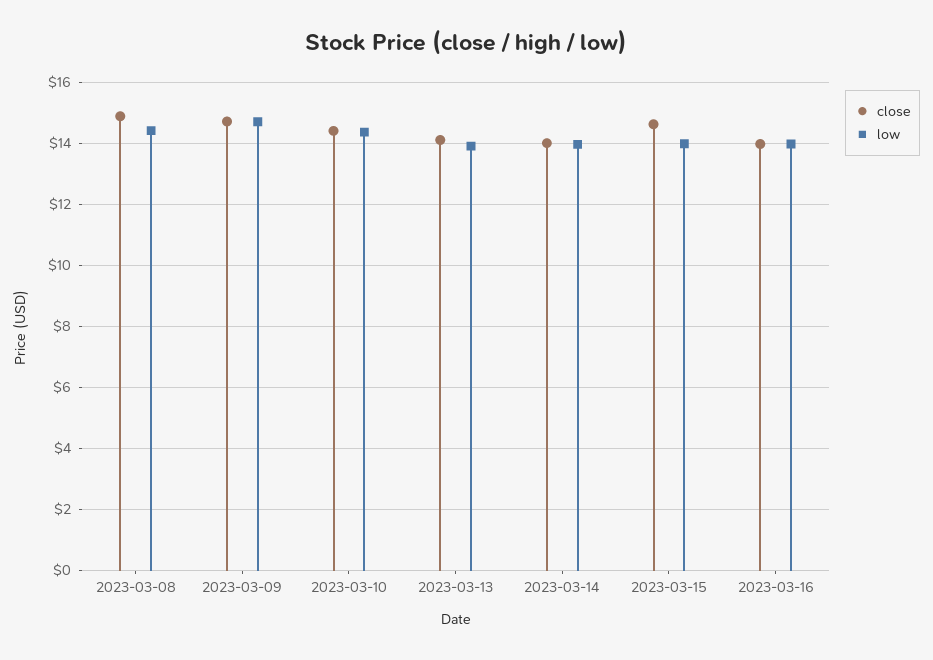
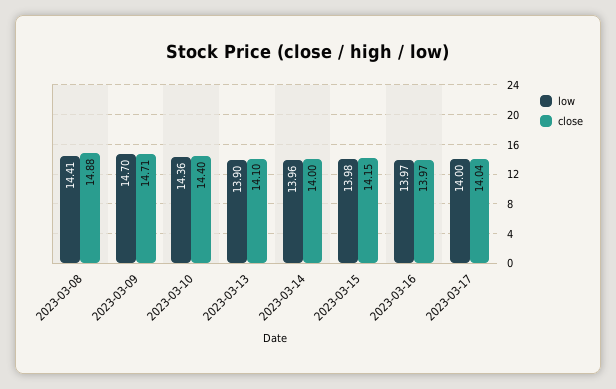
close, 2023-03-15: 14.6 -> 14.15
low, 2023-03-17: none -> 14
close, 2023-03-17: none -> 14.04

